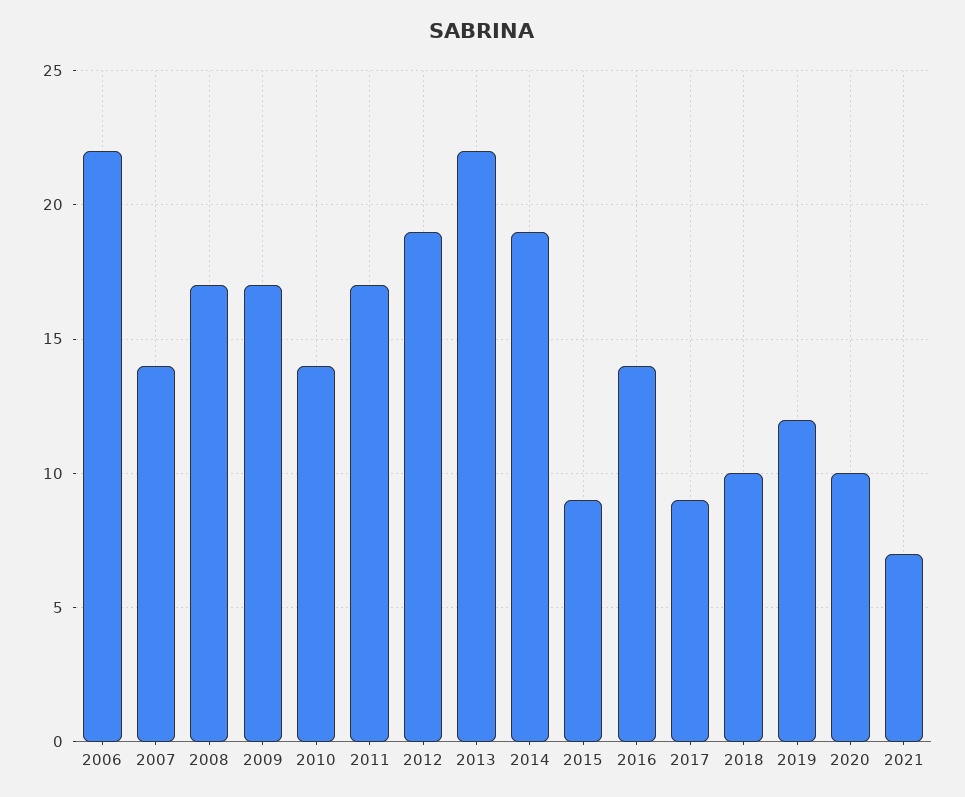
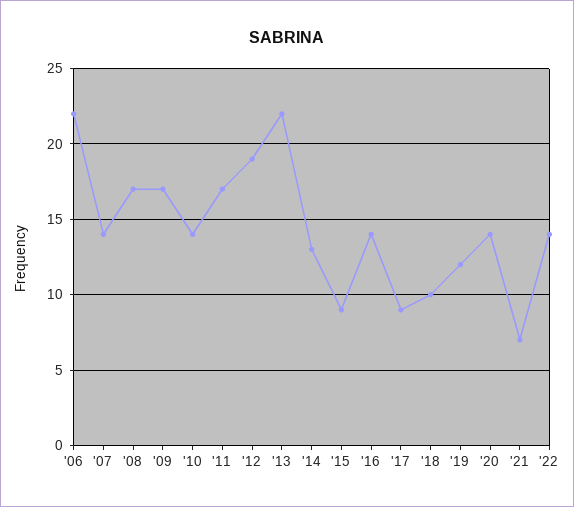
2014: 19 -> 13
2020: 10 -> 14
'22: none -> 14

